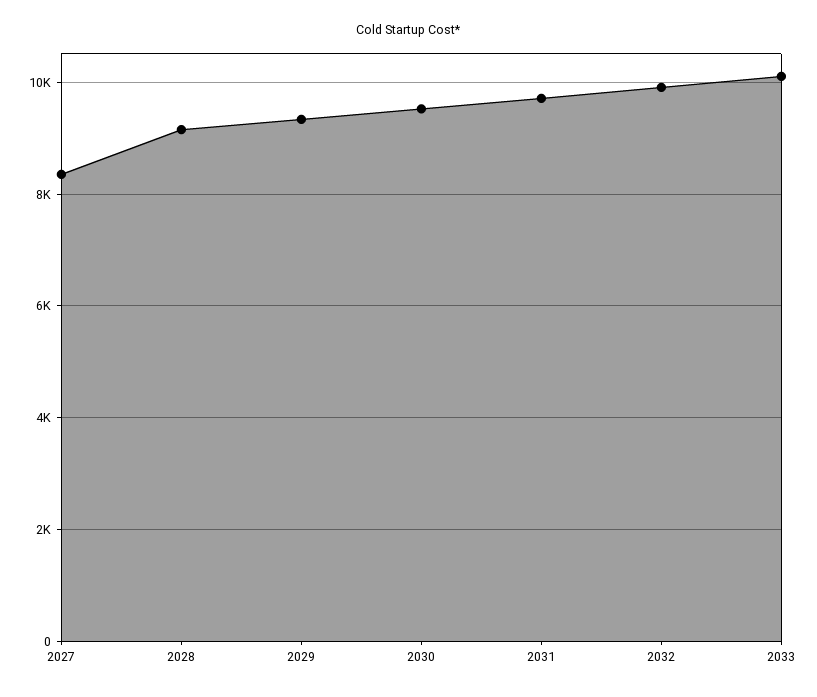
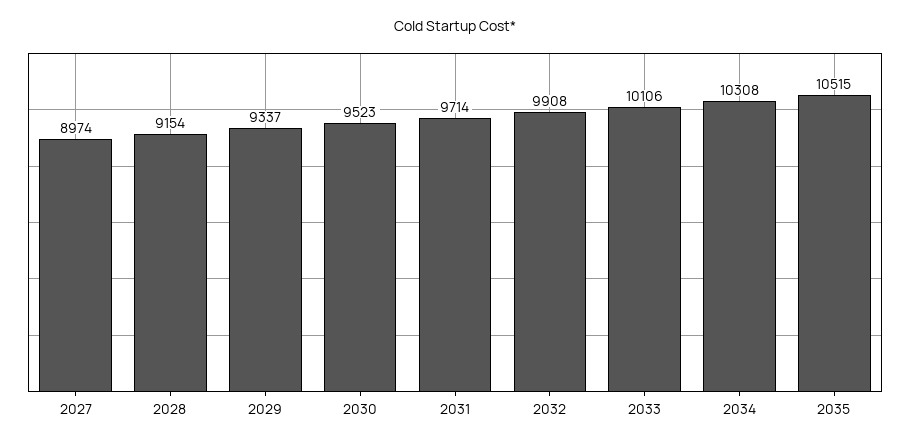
2027: 8400 -> 8974
2034: none -> 10308
2035: none -> 10515

